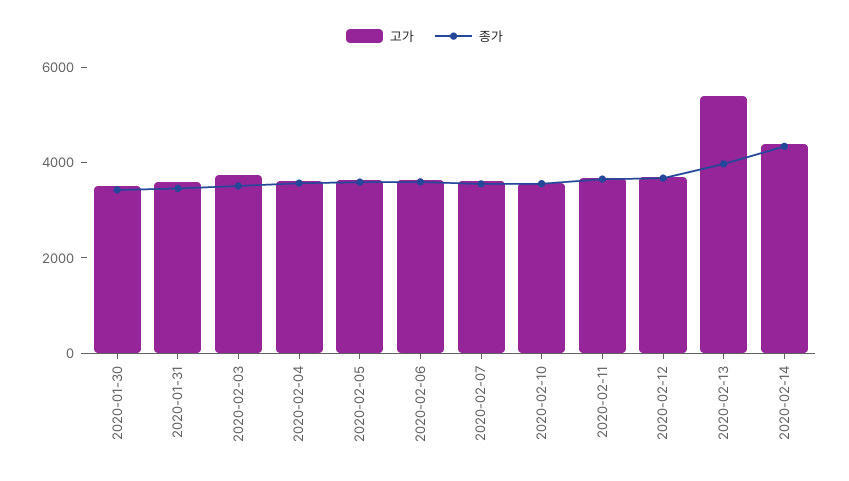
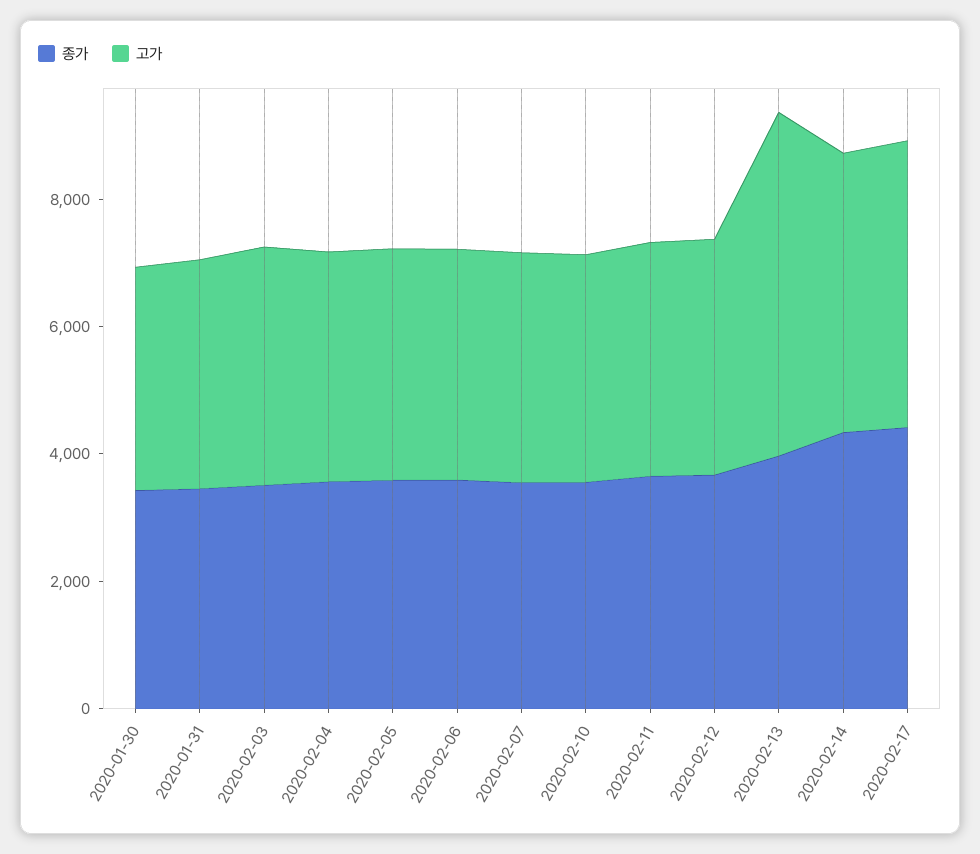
종가, 2020-02-17: none -> 4500
고가, 2020-02-17: none -> 4500

